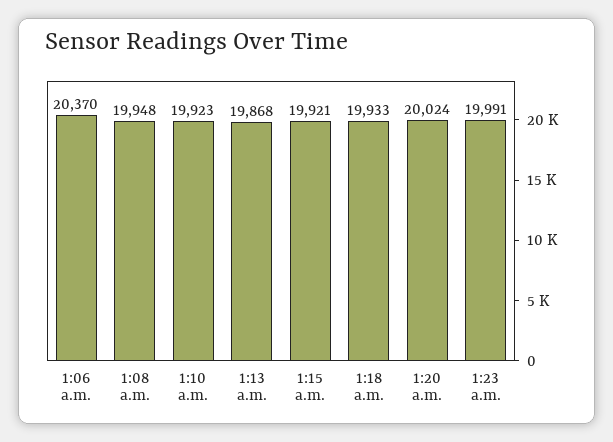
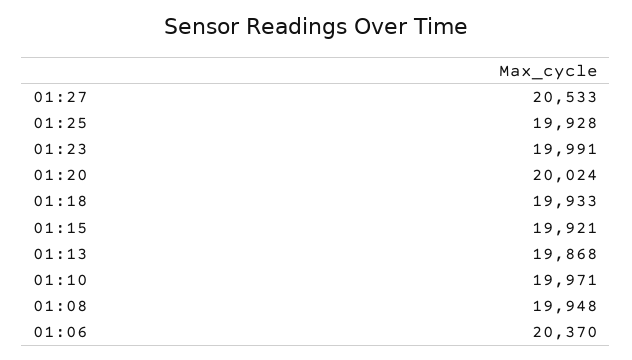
1:10 a.m.: 19923 -> 19971
01:27: none -> 20533
01:25: none -> 19928

